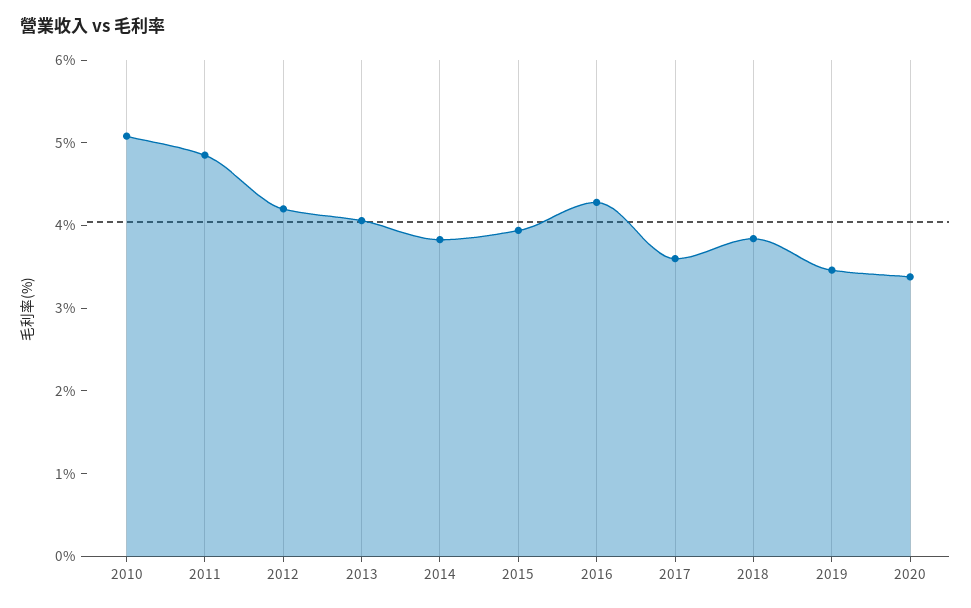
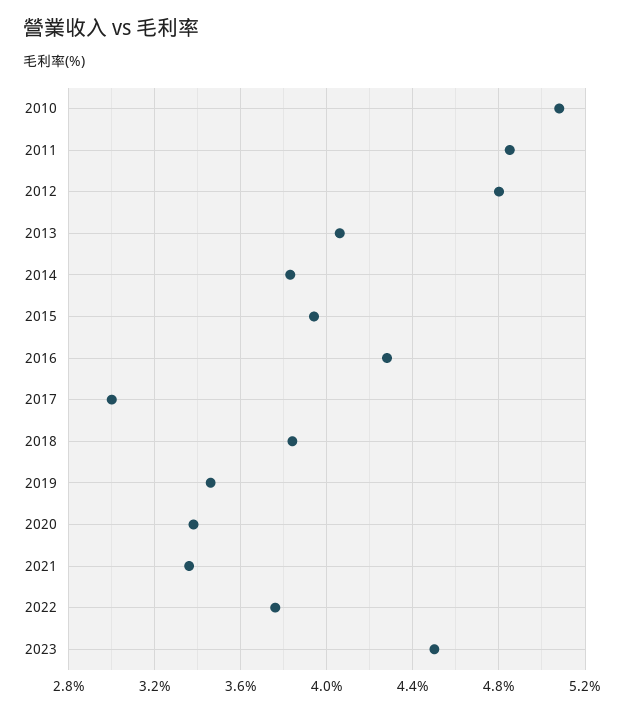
2012: 4.2 -> 4.8
2017: 3.6 -> 3
2021: none -> 3.35
2022: none -> 3.75
2023: none -> 4.5

